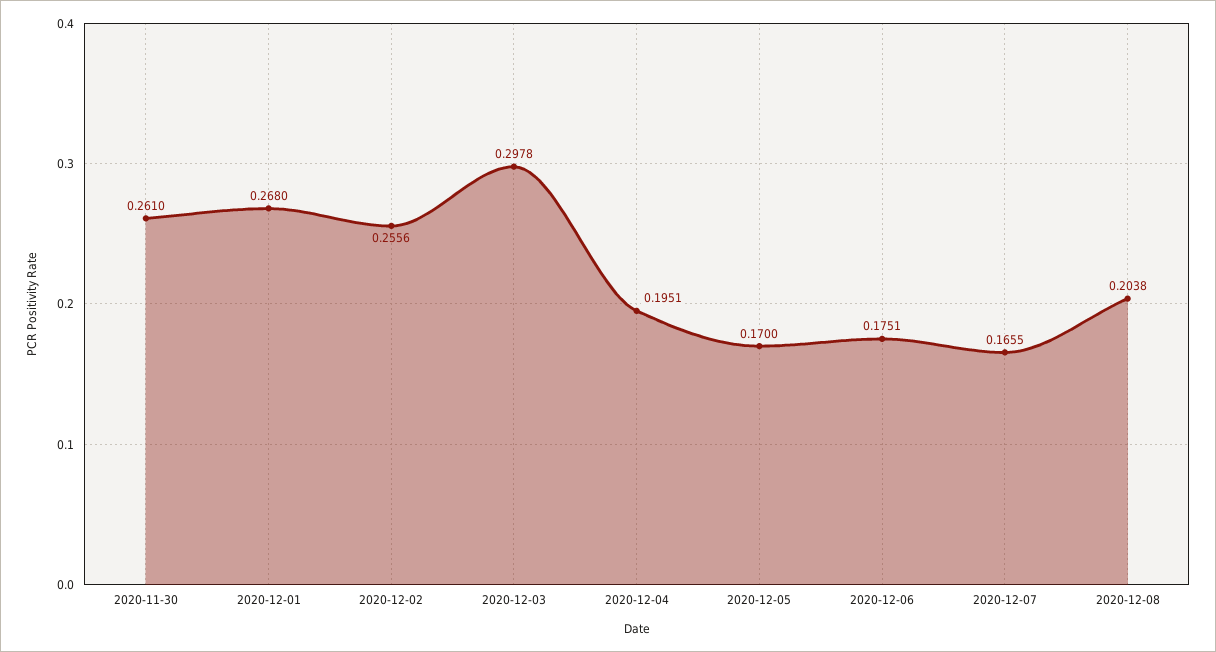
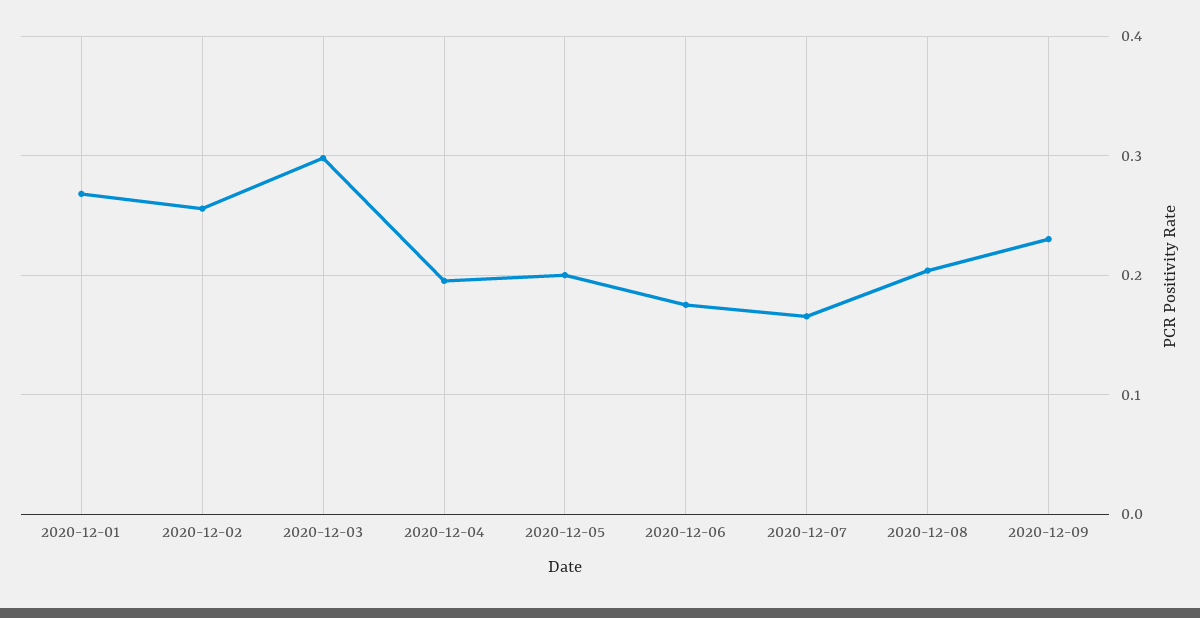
2020-11-30: 0.261 -> none
2020-12-05: 0.17 -> 0.2
2020-12-09: none -> 0.23

